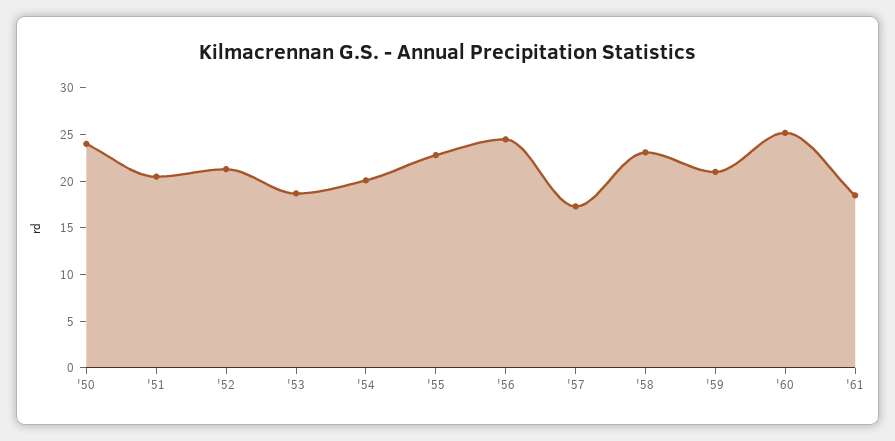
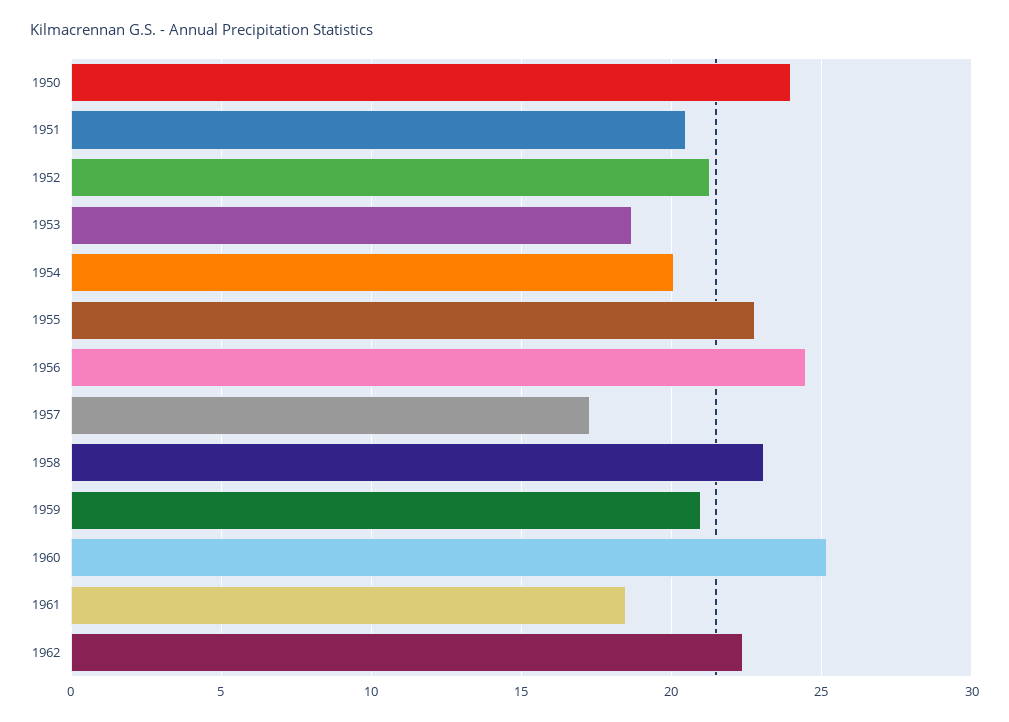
1962: none -> 22.5

